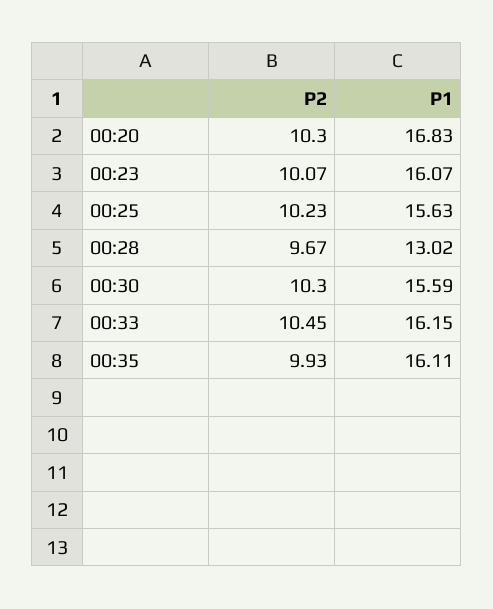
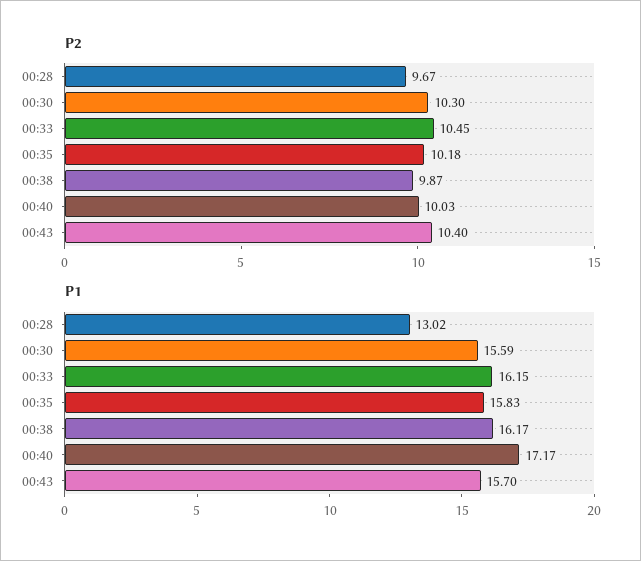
P2, 00:20: 10.3 -> none
P1, 00:20: 16.83 -> none
P2, 00:23: 10.07 -> none
P1, 00:23: 16.07 -> none
P2, 00:25: 10.23 -> none
P1, 00:25: 15.63 -> none
P2, 00:35: 9.93 -> 10.18
P1, 00:35: 16.11 -> 15.83
P2, 00:38: none -> 9.87
P2, 00:40: none -> 10.03
P2, 00:43: none -> 10.4
P1, 00:38: none -> 16.17
P1, 00:40: none -> 17.17
P1, 00:43: none -> 15.7

